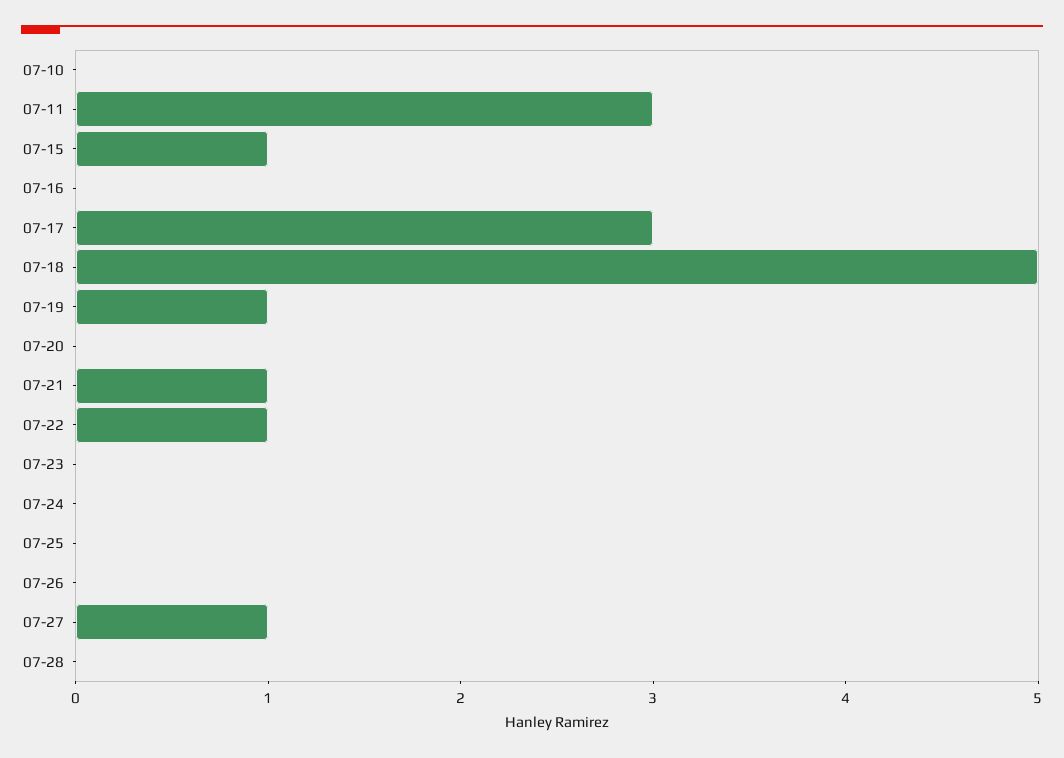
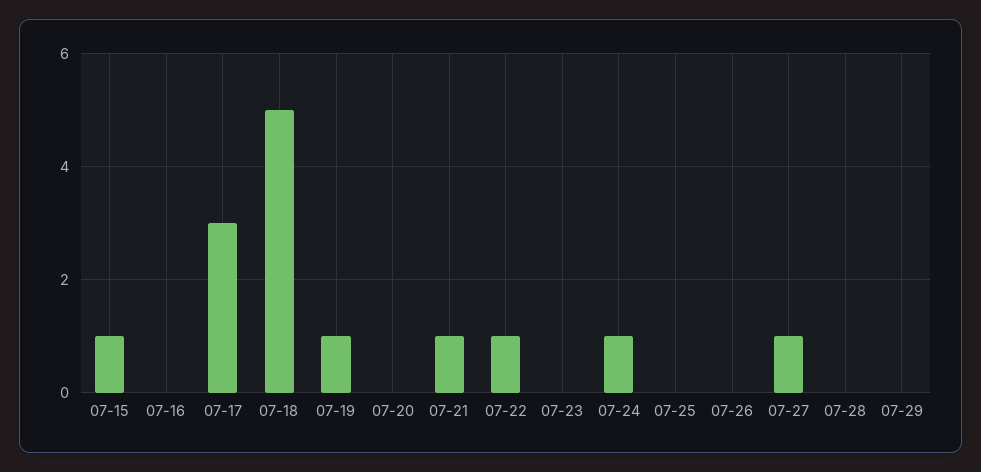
07-10: 0 -> none
07-11: 3 -> none
07-24: 0 -> 1
07-29: none -> 0

